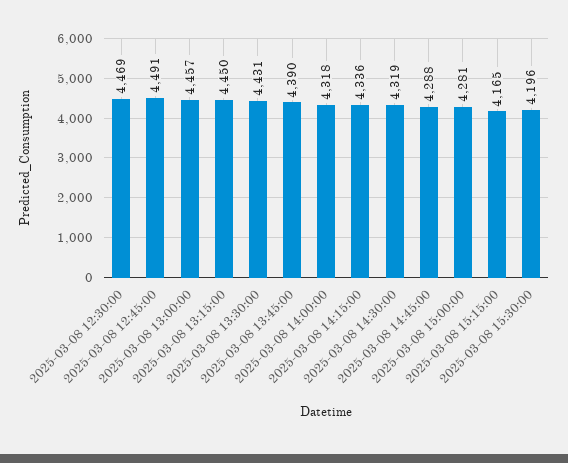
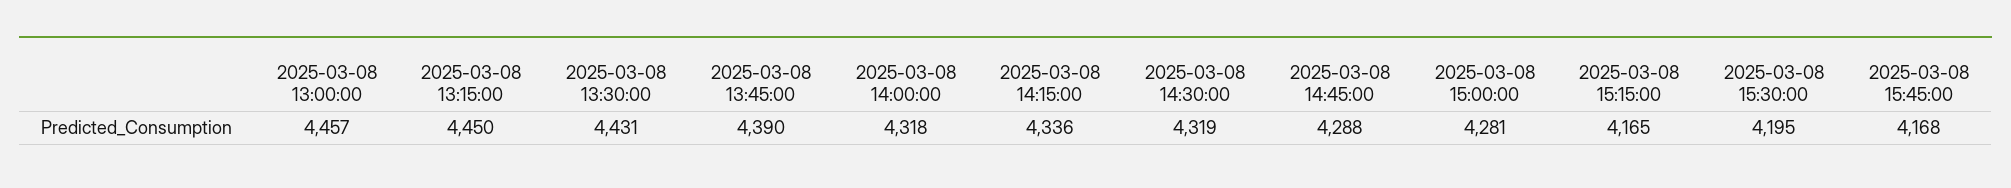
2025-03-08 12:30:00: 4469 -> none
2025-03-08 12:45:00: 4491 -> none
2025-03-08 15:30:00: 4196 -> 4195
2025-03-08 15:45:00: none -> 4168

